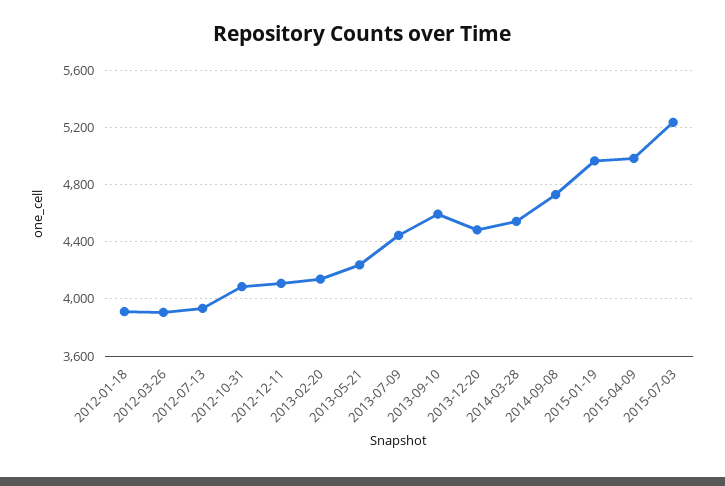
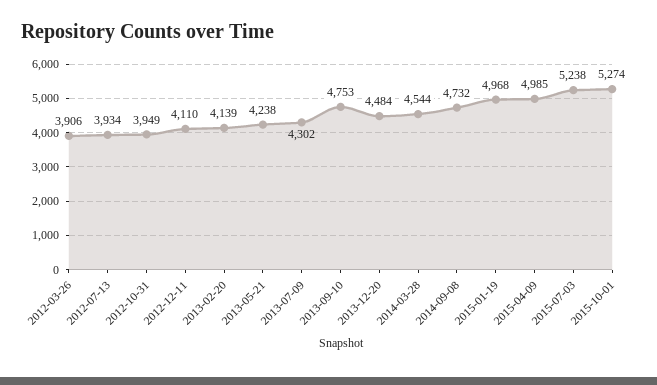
2012-01-18: 3900 -> none
2012-10-31: 4100 -> 3949
2013-07-09: 4450 -> 4302
2013-09-10: 4600 -> 4753
2015-10-01: none -> 5274

